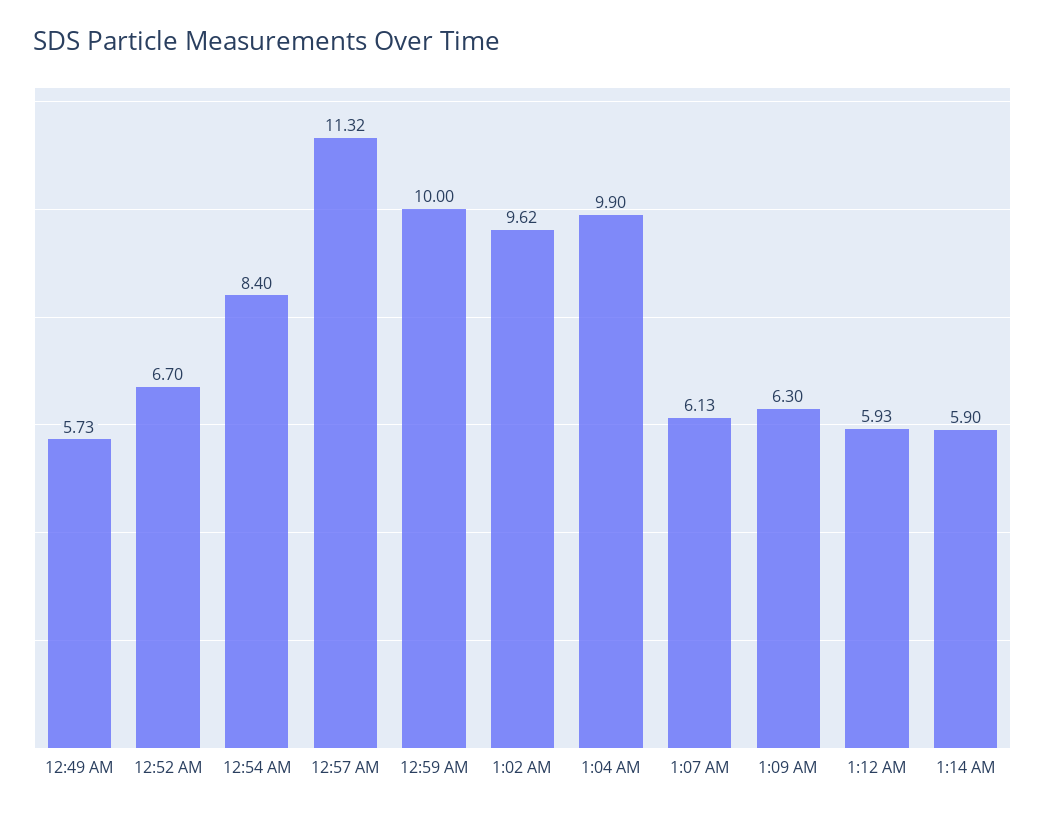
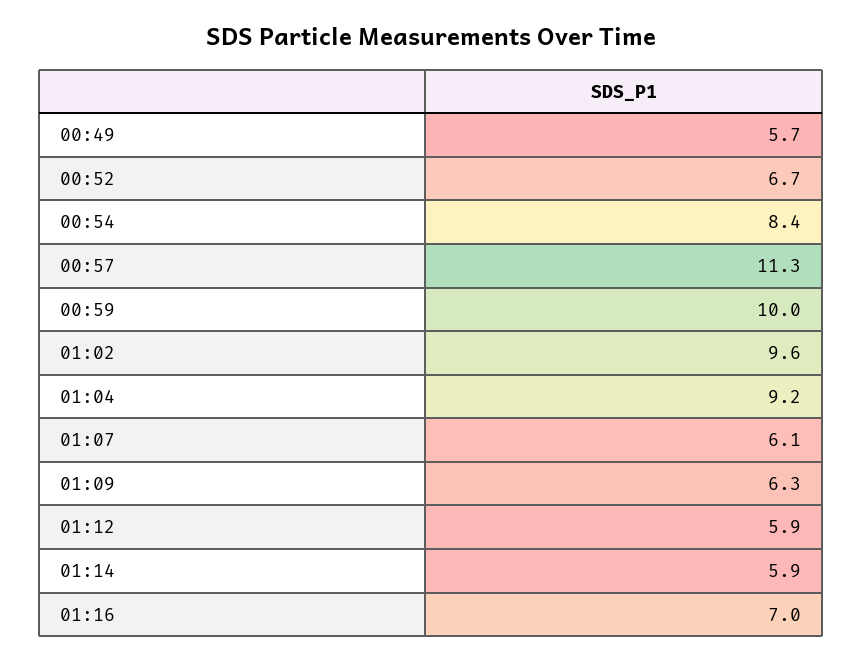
1:04 AM: 9.9 -> 9.2
01:16: none -> 7

